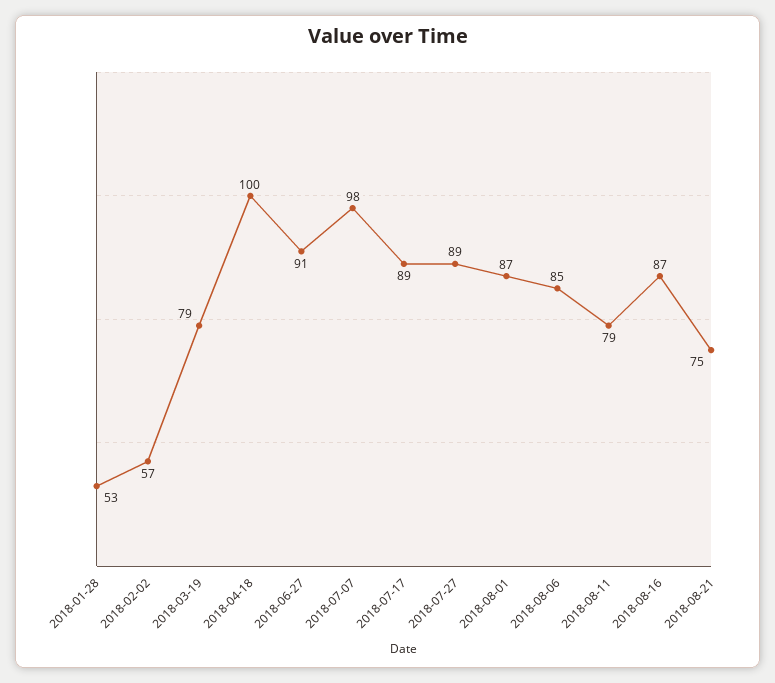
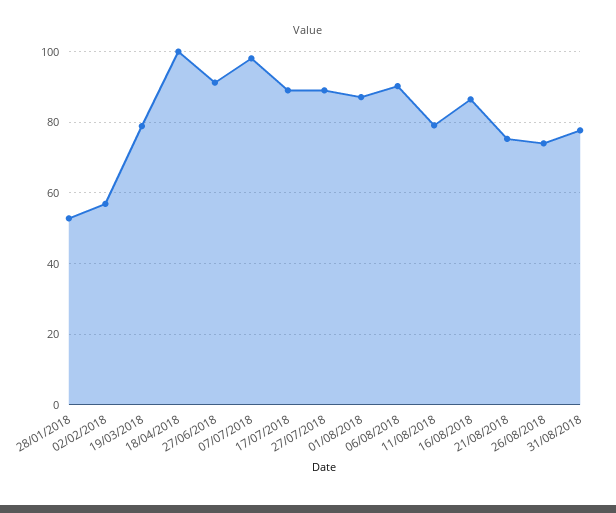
2018-08-06: 85 -> 90
26/08/2018: none -> 74
31/08/2018: none -> 78

